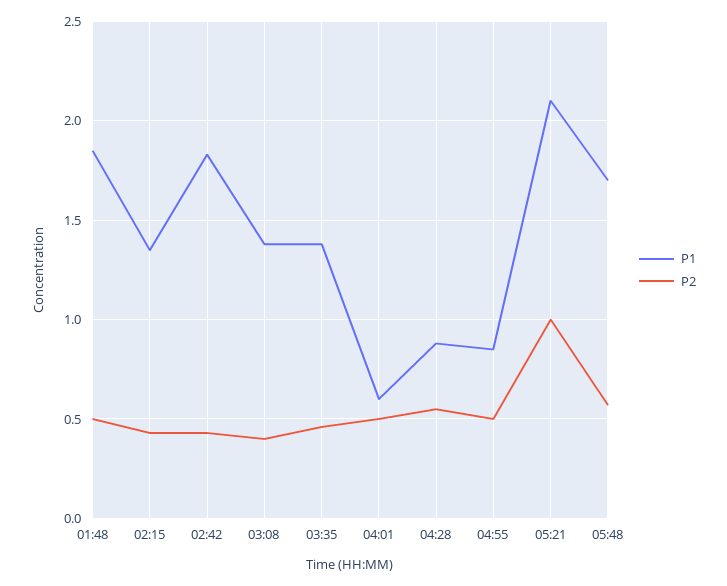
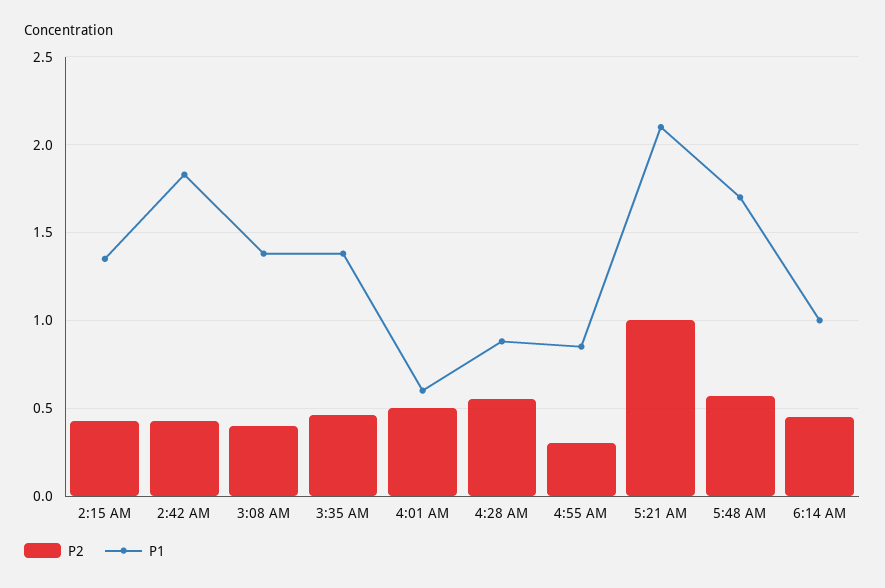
P1, 01:48: 1.85 -> none
P2, 01:48: 0.5 -> none
P2, 04:55: 0.5 -> 0.3
P2, 6:14 AM: none -> 0.45
P1, 6:14 AM: none -> 1

